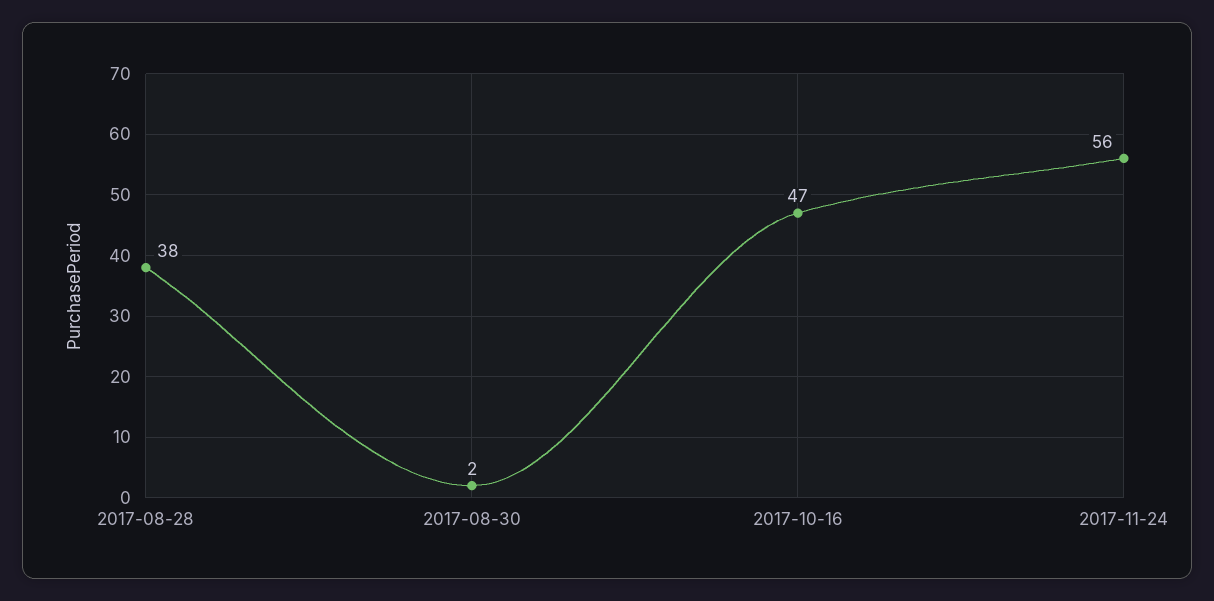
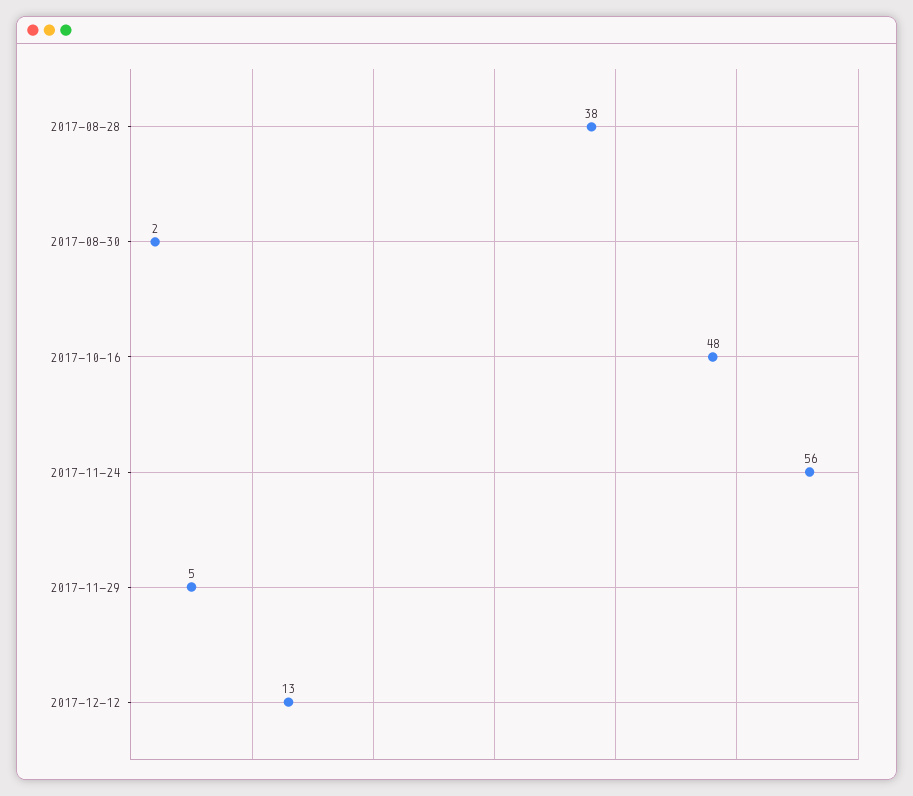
2017-10-16: 47 -> 48
2017-11-29: none -> 5
2017-12-12: none -> 13

